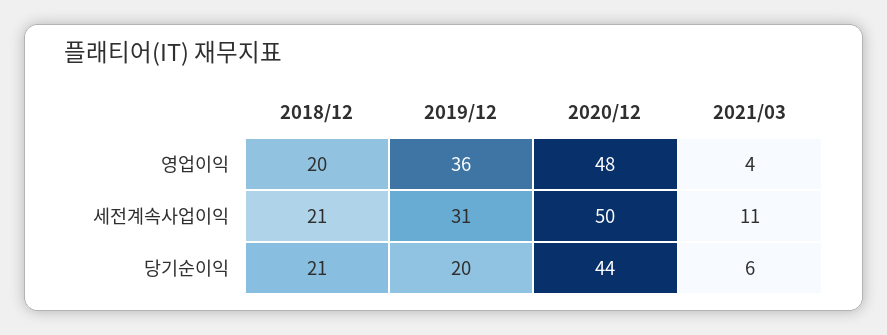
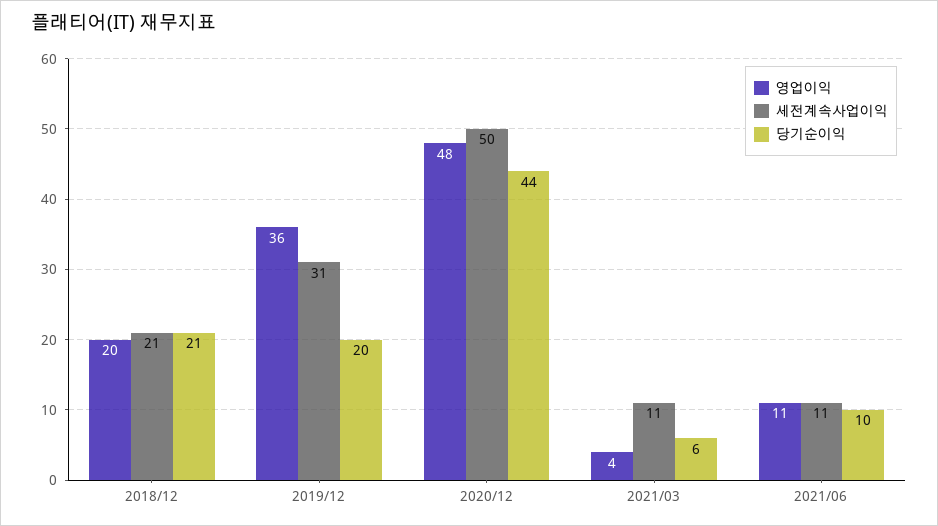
영업이익, 2021/06: none -> 11
세전계속사업이익, 2021/06: none -> 11
당기순이익, 2021/06: none -> 10

